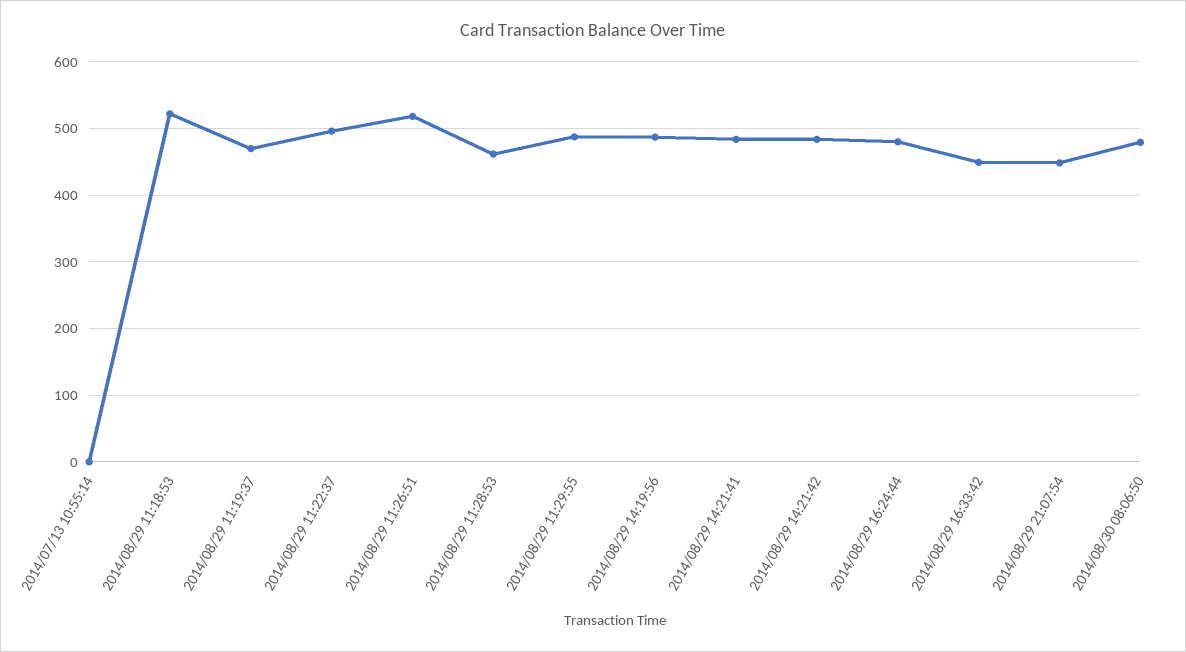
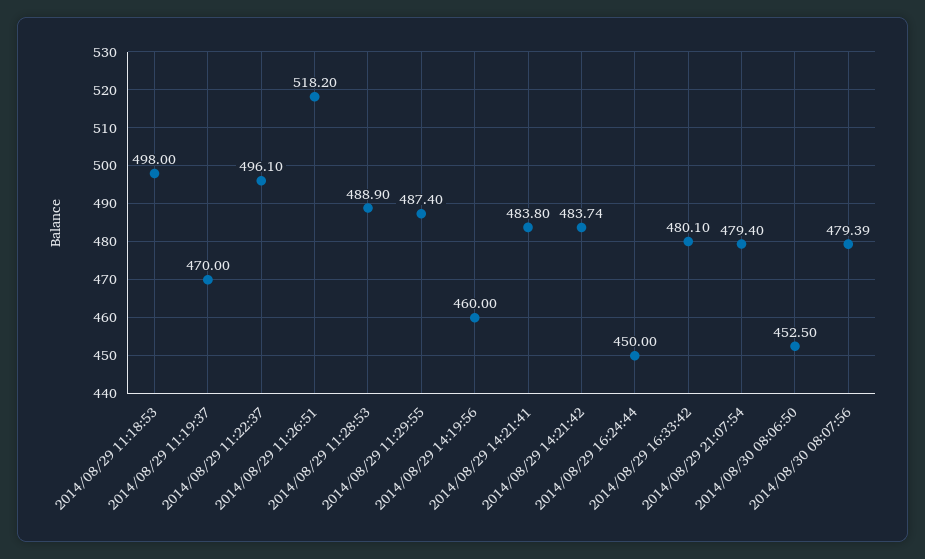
2014/07/13 10:55:14: 0 -> none
2014/08/29 11:18:53: 520 -> 498
2014/08/29 11:28:53: 460 -> 488.9
2014/08/29 14:19:56: 490 -> 460
2014/08/29 16:24:44: 480 -> 450
2014/08/29 16:33:42: 450 -> 480.1
2014/08/29 21:07:54: 450 -> 479.4
2014/08/30 08:06:50: 480 -> 452.5
2014/08/30 08:07:56: none -> 479.39

